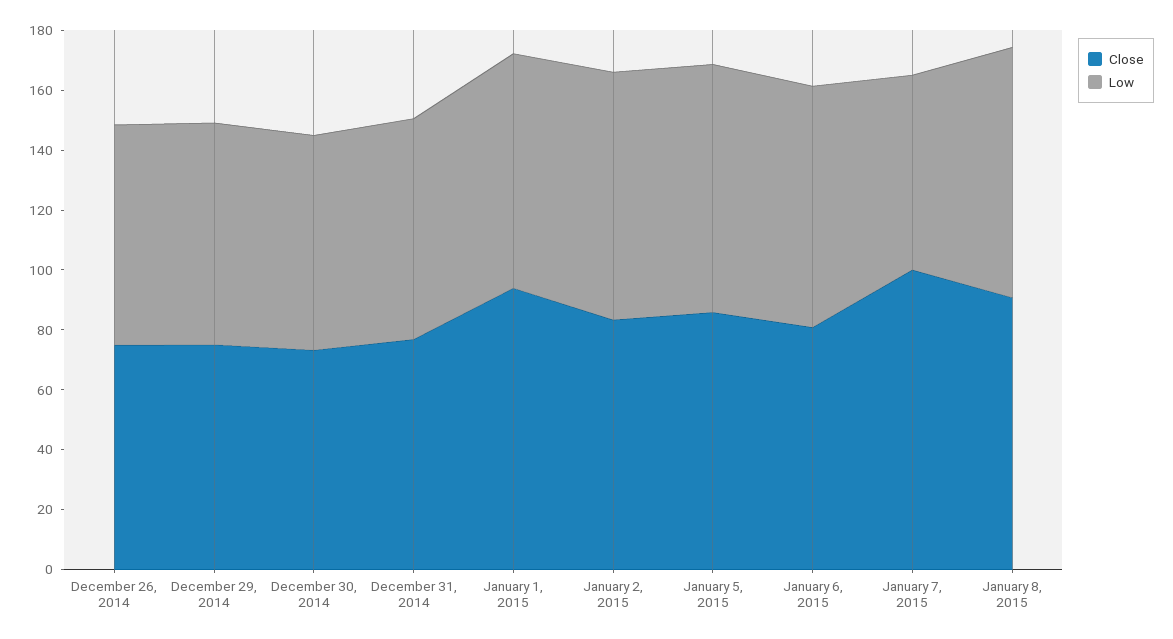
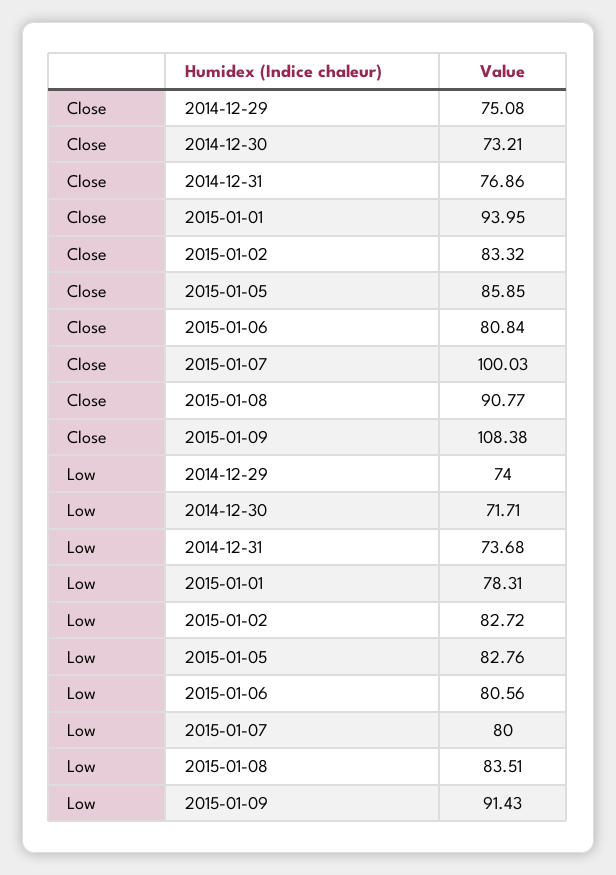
Close, December 26, 2014: 75 -> none
Low, December 26, 2014: 75 -> none
Low, January 7, 2015: 65 -> 80
Close, 2015-01-09: none -> 108.38
Low, 2015-01-09: none -> 91.43

